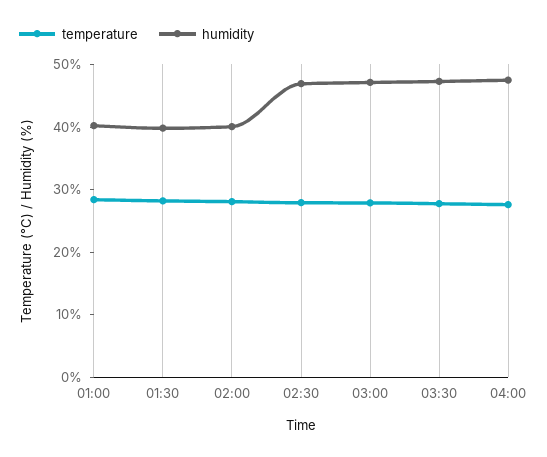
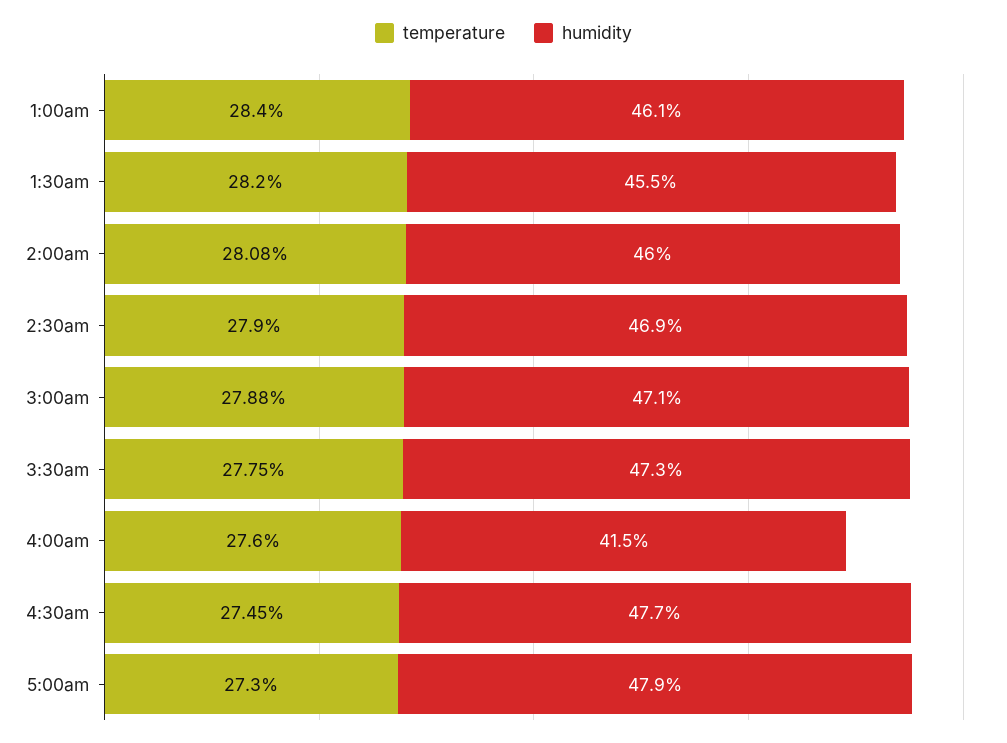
humidity, 01:00: 40 -> 46.1
humidity, 01:30: 40 -> 45.5
humidity, 02:00: 40 -> 46
humidity, 04:00: 48 -> 41.5
temperature, 4:30am: none -> 27.45
humidity, 4:30am: none -> 47.7
temperature, 5:00am: none -> 27.3
humidity, 5:00am: none -> 47.9

